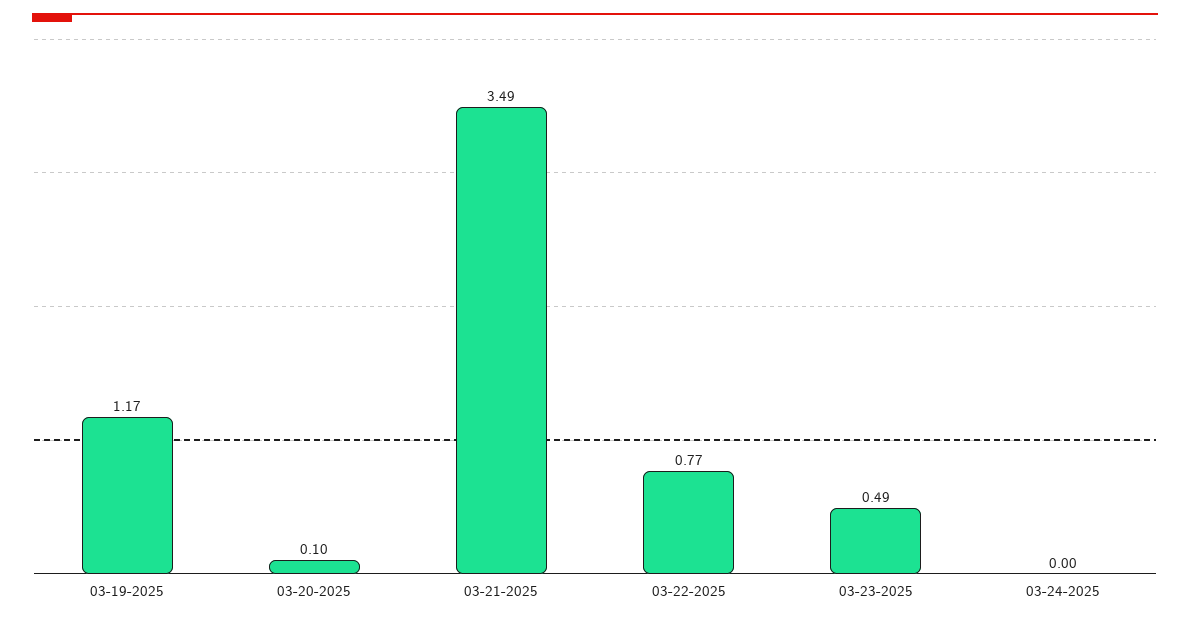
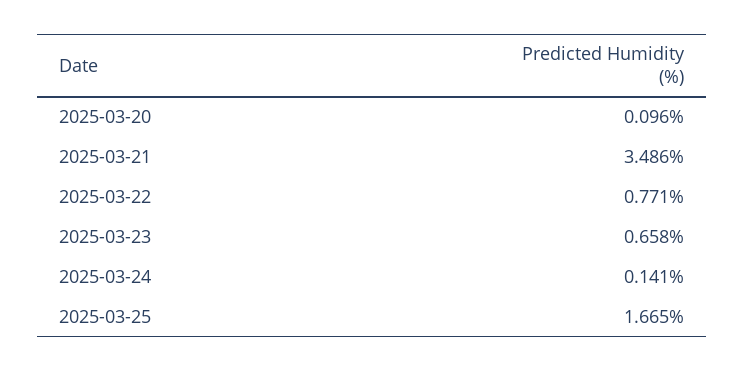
03-19-2025: 1.17 -> none
03-23-2025: 0.49 -> 0.658
03-24-2025: 0 -> 0.141
2025-03-25: none -> 1.665

